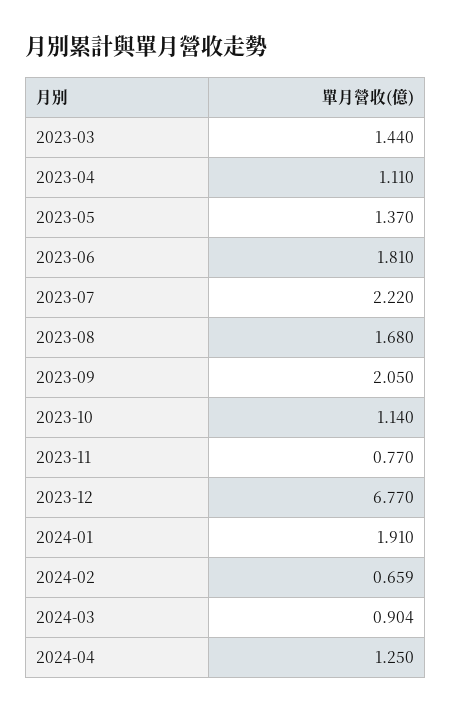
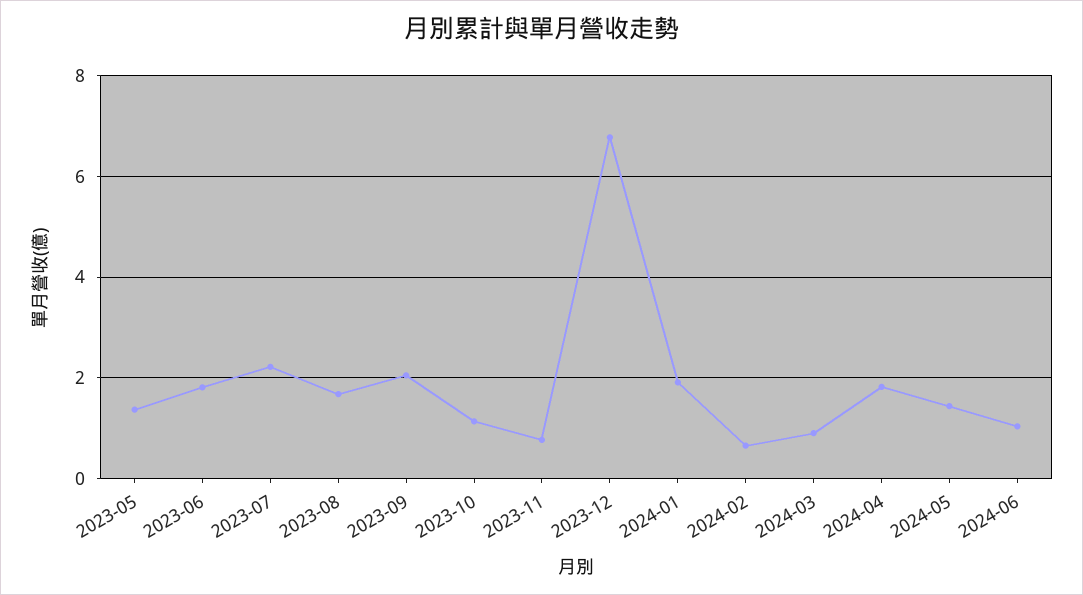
2023-03: 1.44 -> none
2023-04: 1.11 -> none
2024-04: 1.25 -> 1.8
2024-05: none -> 1.4
2024-06: none -> 1

